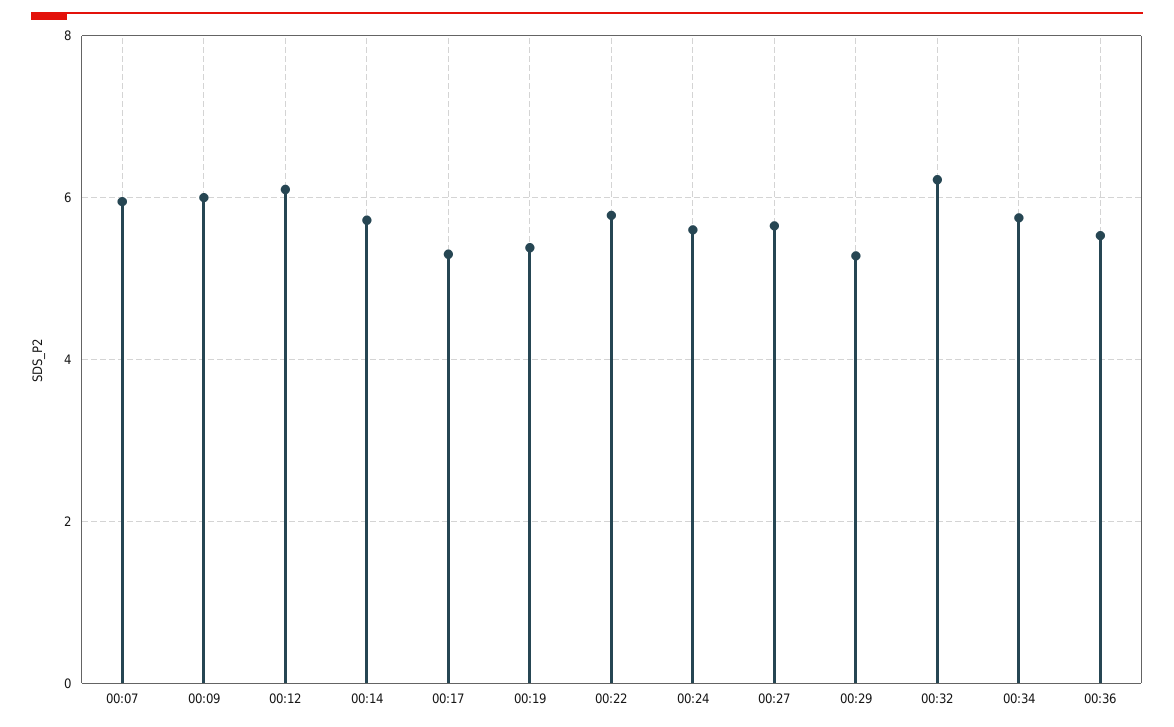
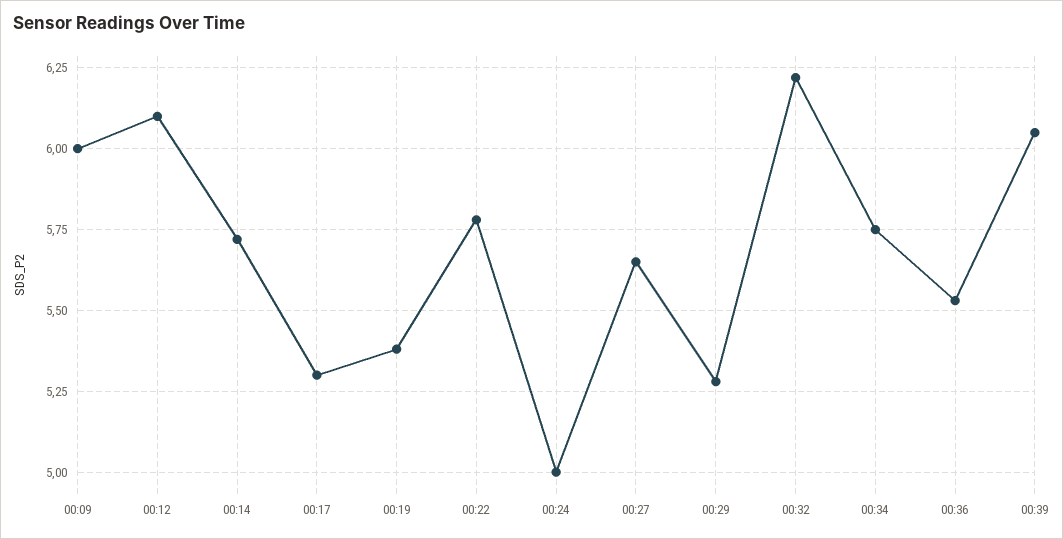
00:07: 6 -> none
00:24: 5.6 -> 5
00:39: none -> 6.05

